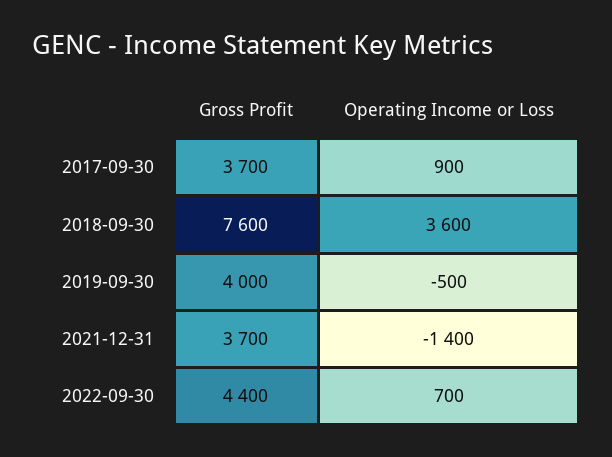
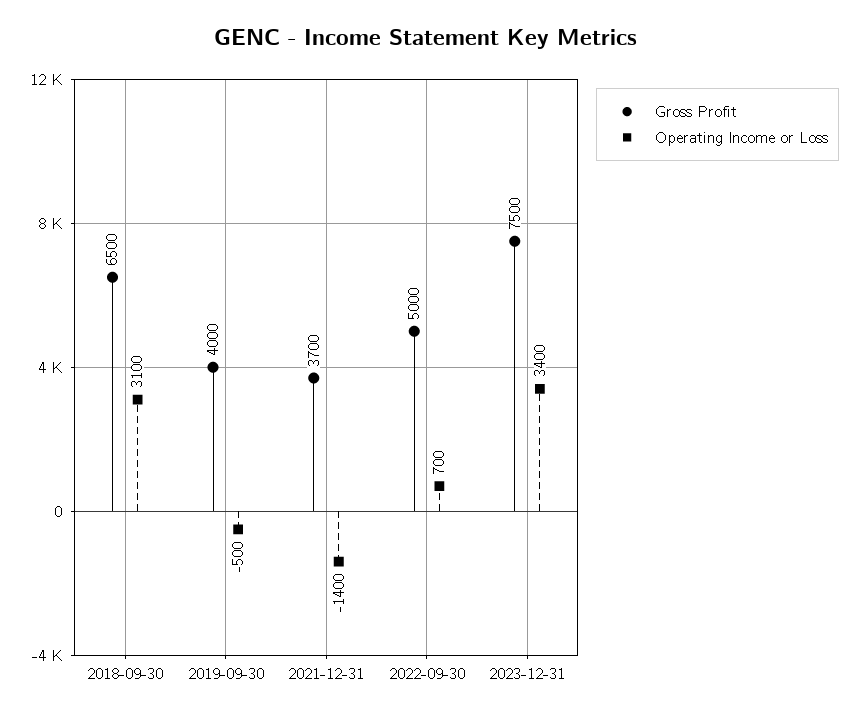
Gross Profit, 2017-09-30: 3700 -> none
Operating Income or Loss, 2017-09-30: 900 -> none
Gross Profit, 2018-09-30: 7600 -> 6500
Operating Income or Loss, 2018-09-30: 3600 -> 3100
Gross Profit, 2022-09-30: 4400 -> 5000
Gross Profit, 2023-12-31: none -> 7500
Operating Income or Loss, 2023-12-31: none -> 3400

